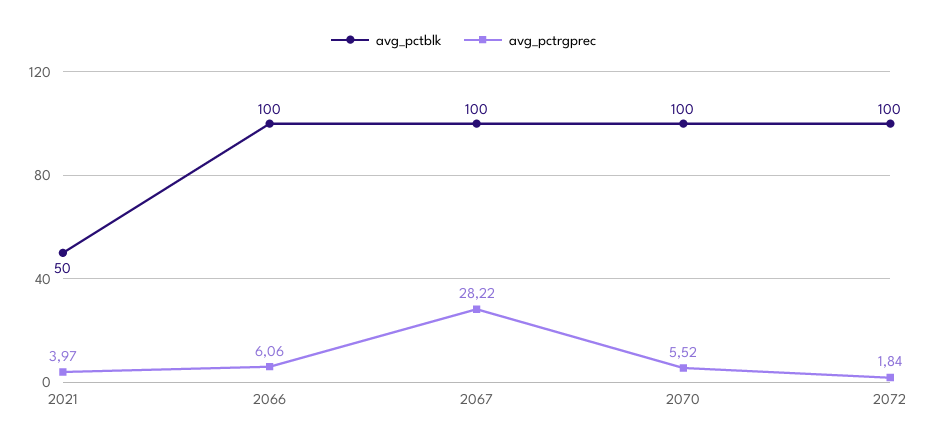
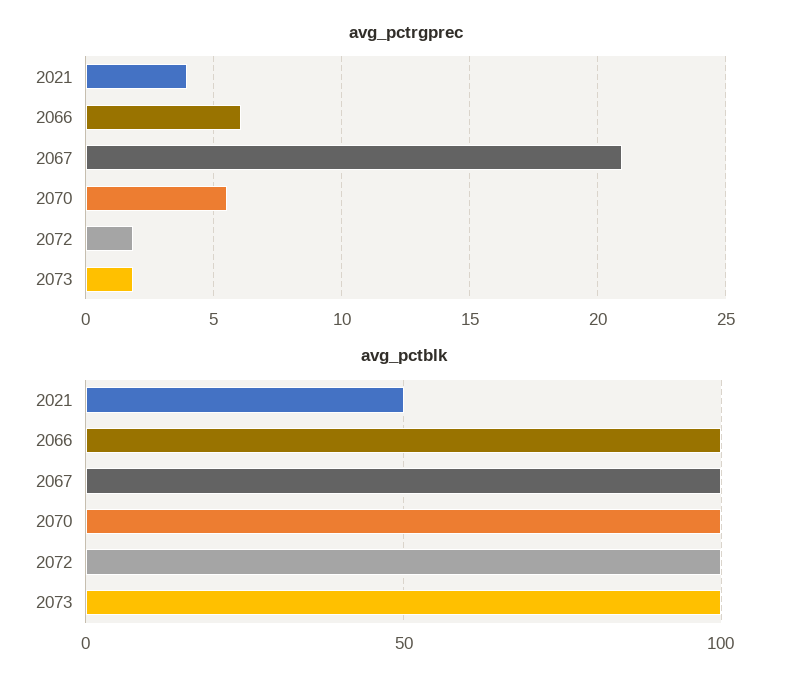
avg_pctrgprec, 2067: 28.22 -> 21
avg_pctrgprec, 2073: none -> 2
avg_pctblk, 2073: none -> 100

